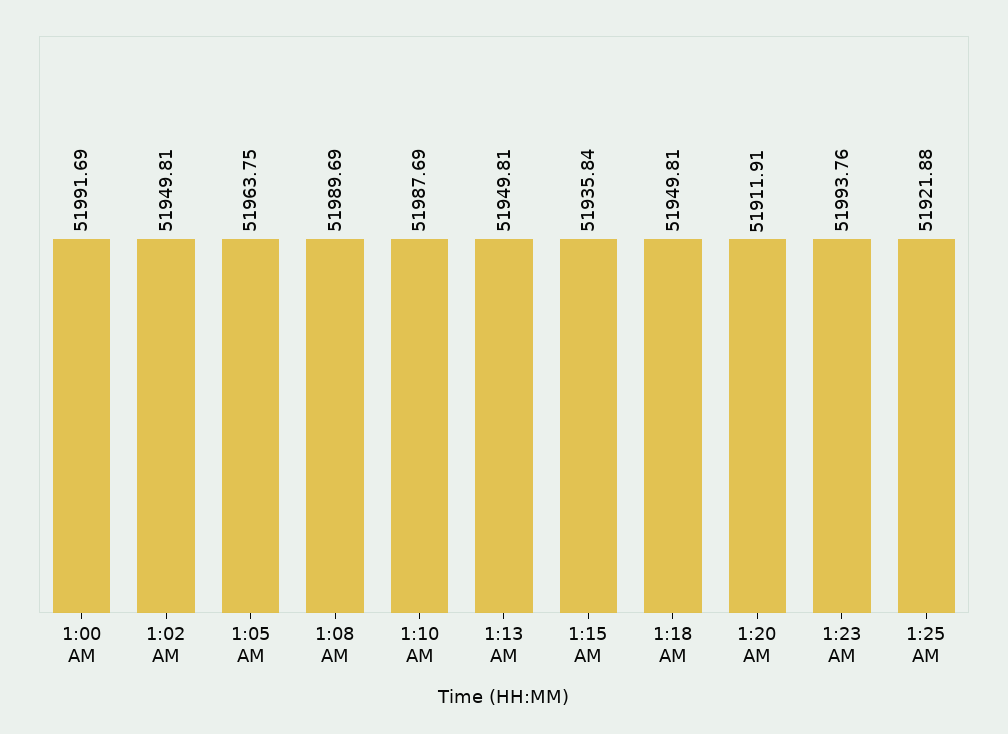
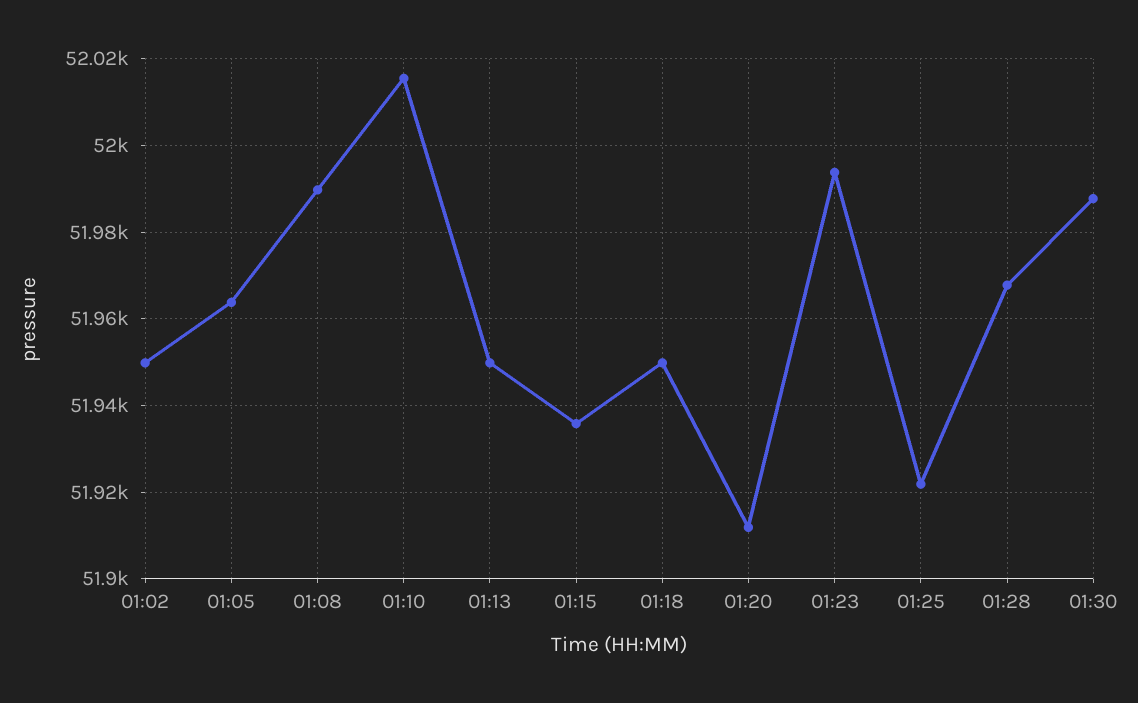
1:00 AM: 51991.69 -> none
1:10 AM: 51987.69 -> 52016
01:28: none -> 51968
01:30: none -> 51988

